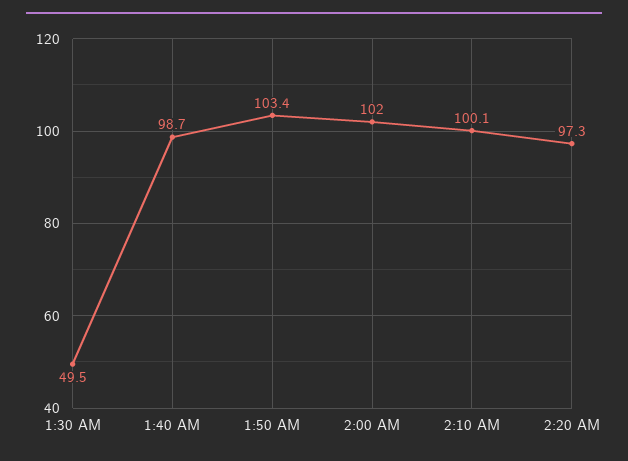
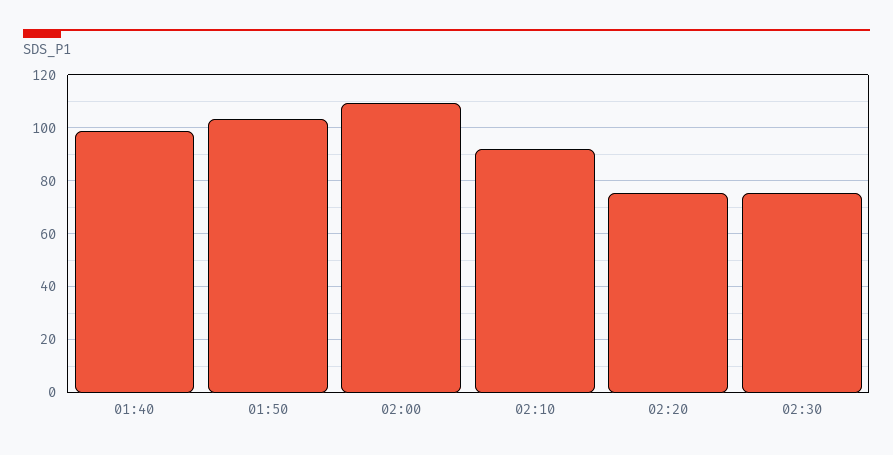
1:30 AM: 49.5 -> none
2:00 AM: 102 -> 110
2:10 AM: 100.1 -> 92.5
2:20 AM: 97.3 -> 75
02:30: none -> 75

